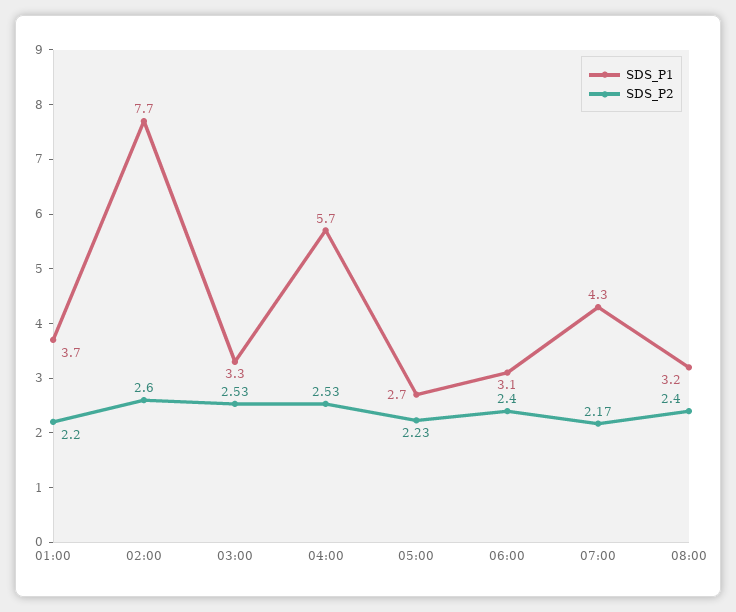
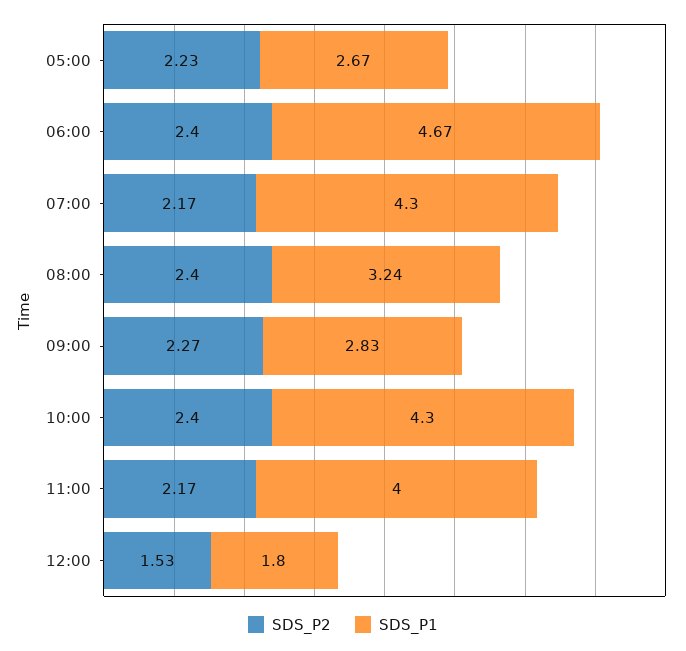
SDS_P1, 01:00: 3.7 -> none
SDS_P2, 01:00: 2.2 -> none
SDS_P1, 02:00: 7.7 -> none
SDS_P2, 02:00: 2.6 -> none
SDS_P1, 03:00: 3.3 -> none
SDS_P2, 03:00: 2.53 -> none
SDS_P1, 04:00: 5.7 -> none
SDS_P2, 04:00: 2.53 -> none
SDS_P1, 06:00: 3.1 -> 4.67
SDS_P2, 09:00: none -> 2.27
SDS_P1, 09:00: none -> 2.83
SDS_P2, 10:00: none -> 2.4
SDS_P1, 10:00: none -> 4.3
SDS_P2, 11:00: none -> 2.17
SDS_P1, 11:00: none -> 4
SDS_P2, 12:00: none -> 1.53
SDS_P1, 12:00: none -> 1.8

